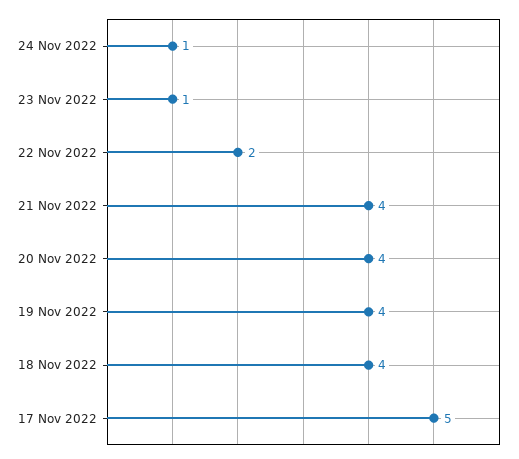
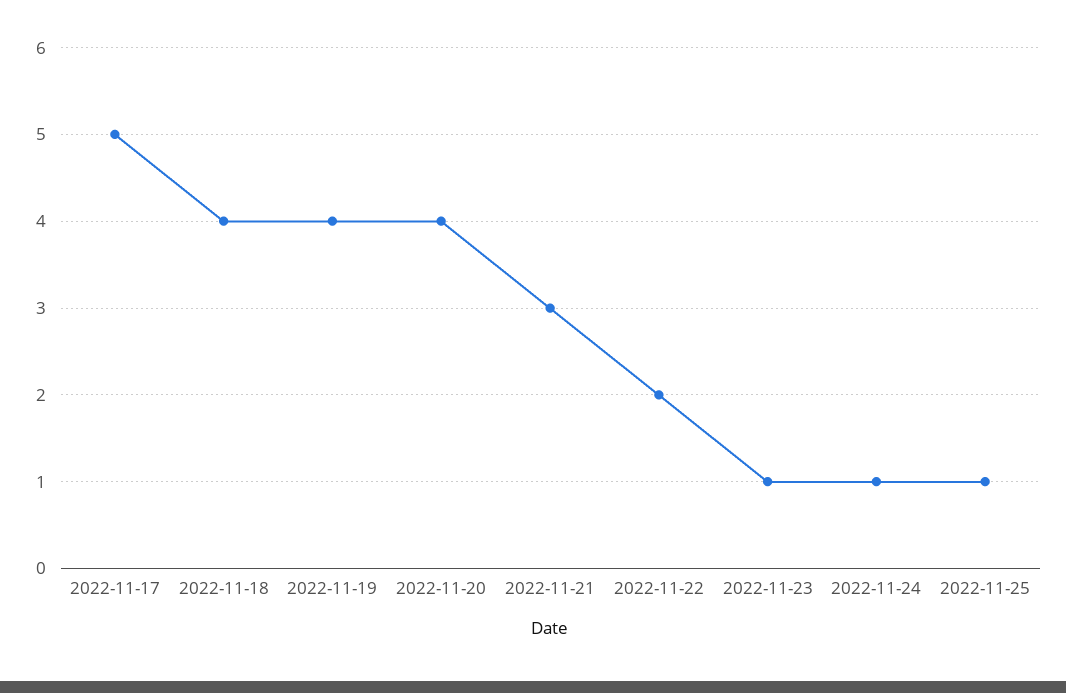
21 Nov 2022: 4 -> 3
2022-11-25: none -> 1

